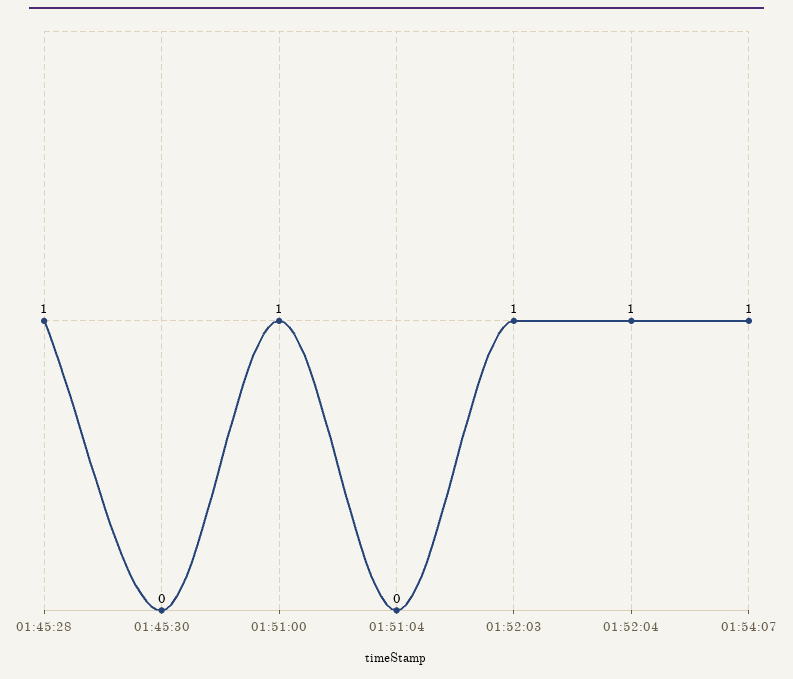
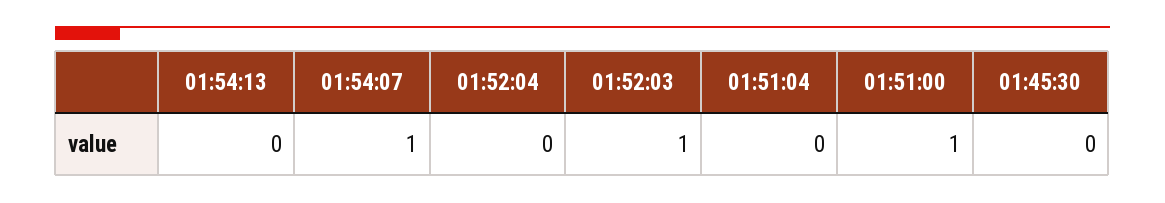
01:45:28: 1 -> none
01:52:04: 1 -> 0
01:54:13: none -> 0

